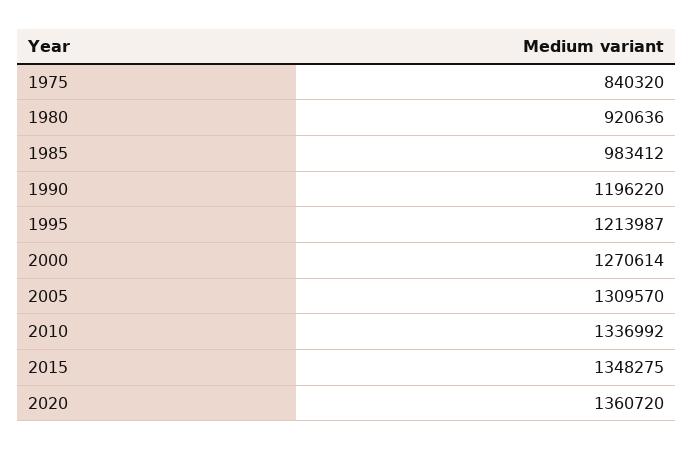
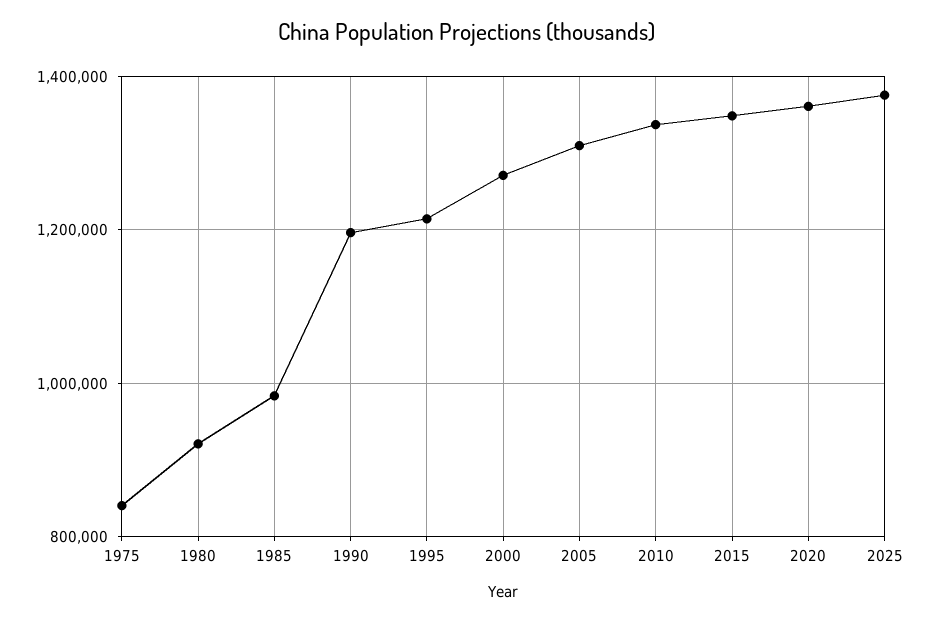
2025: none -> 1380000

